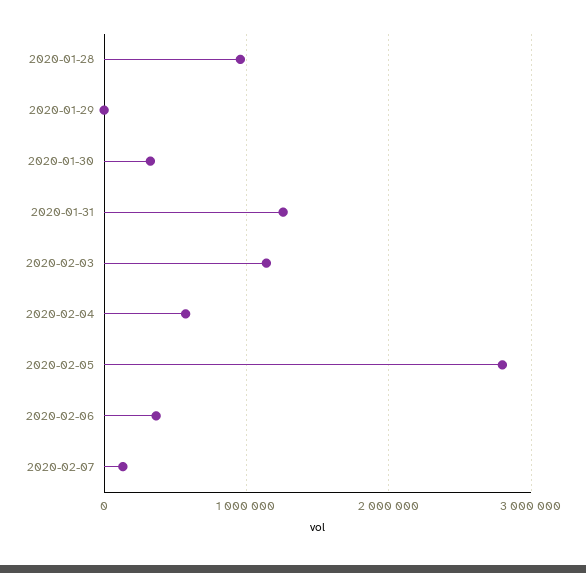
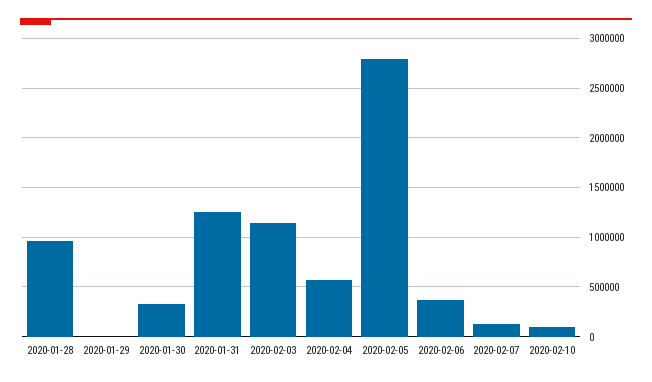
2020-02-10: none -> 100000

